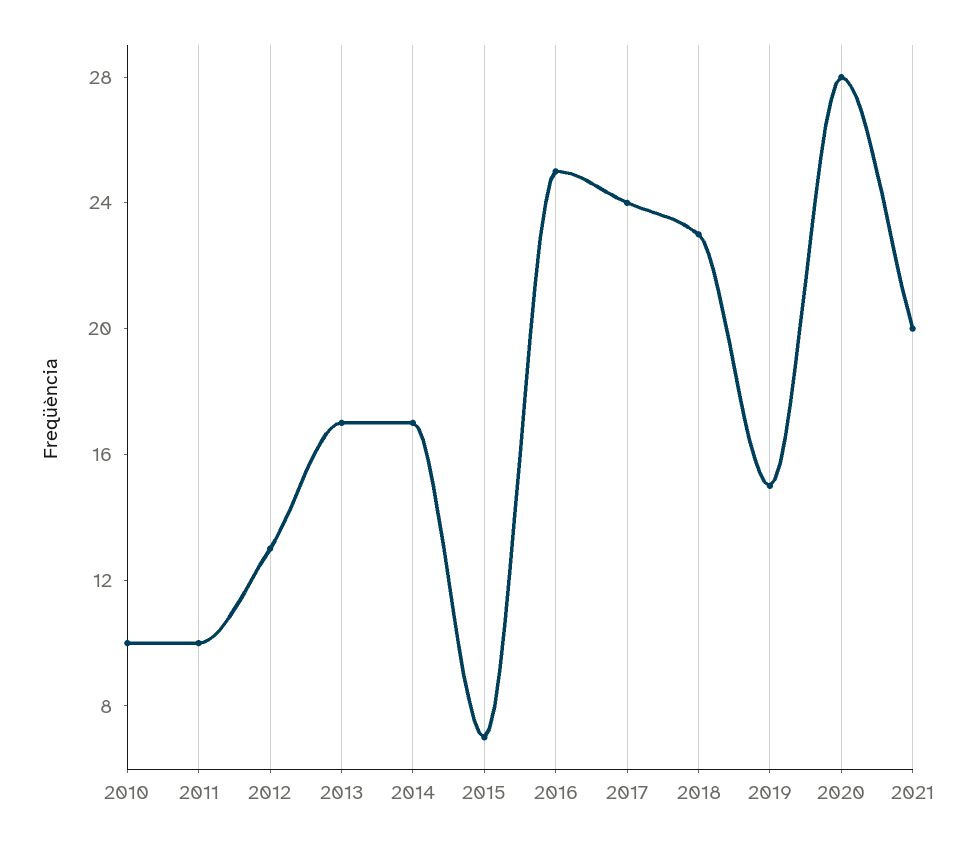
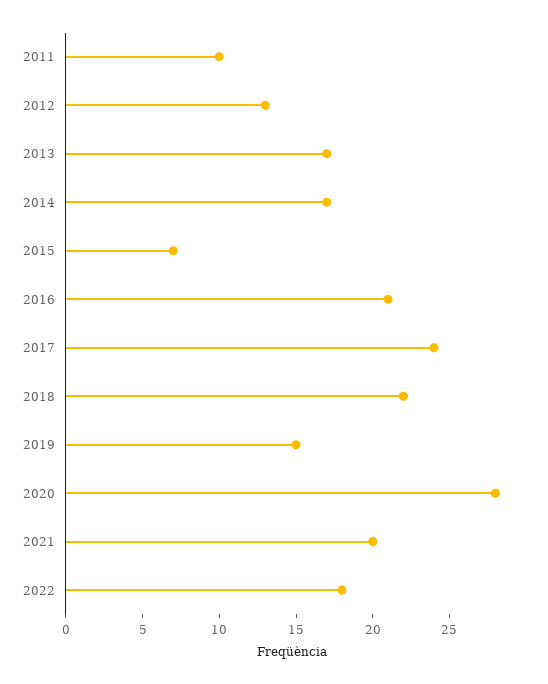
2010: 10 -> none
2016: 25 -> 21
2018: 23 -> 22
2022: none -> 18

